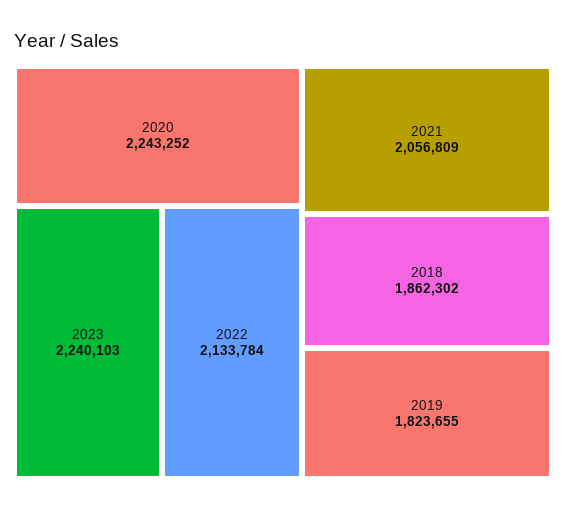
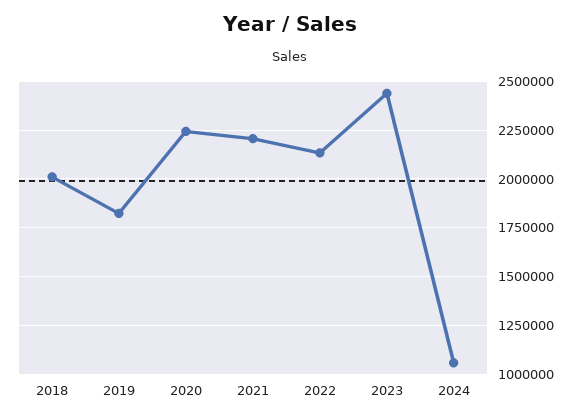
2023: 2240103 -> 2450000
2021: 2056809 -> 2200000
2018: 1862302 -> 2000000
2024: none -> 1050000

